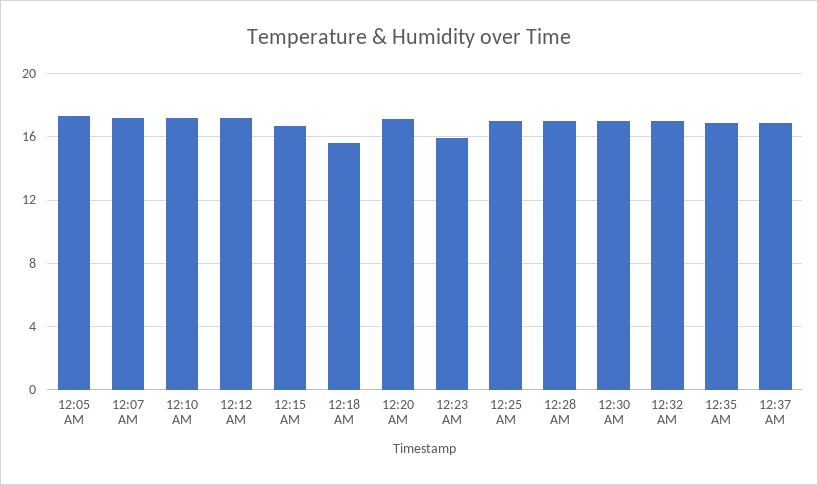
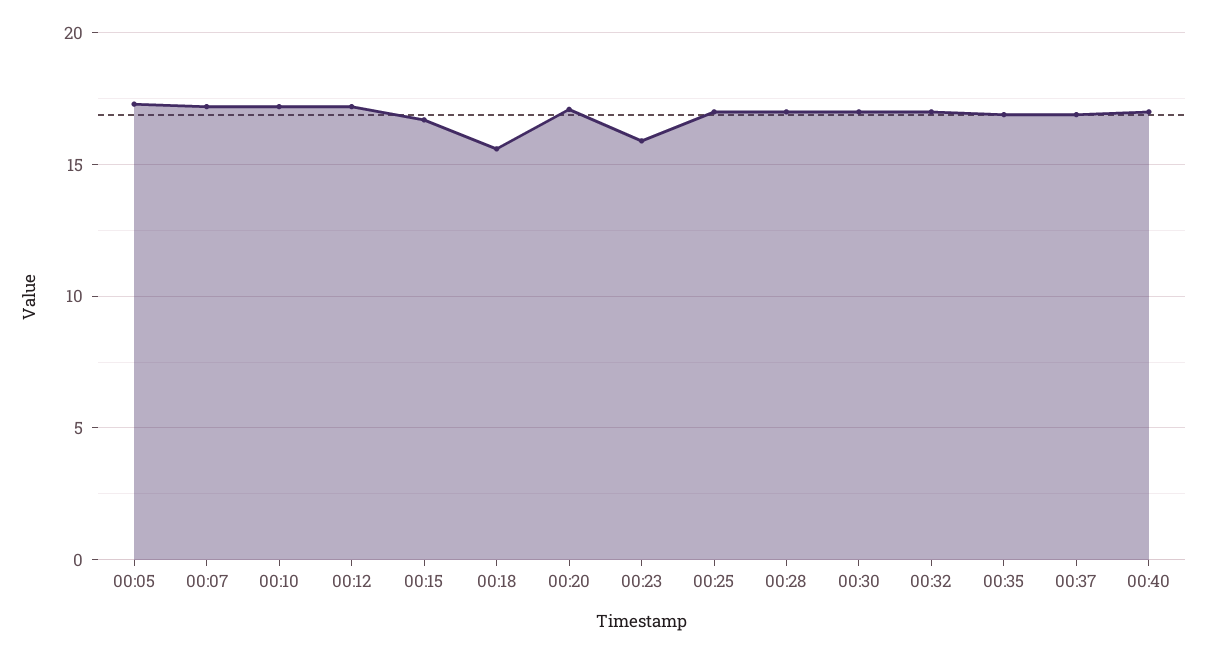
00:40: none -> 17

